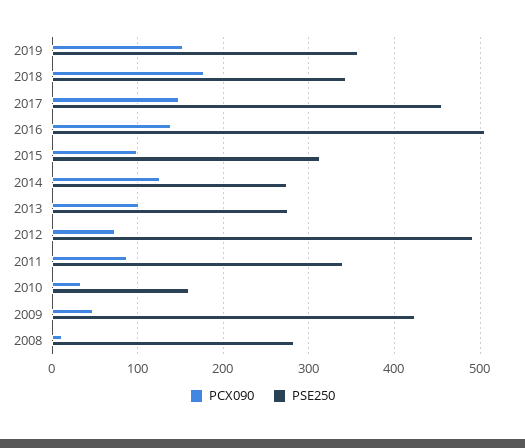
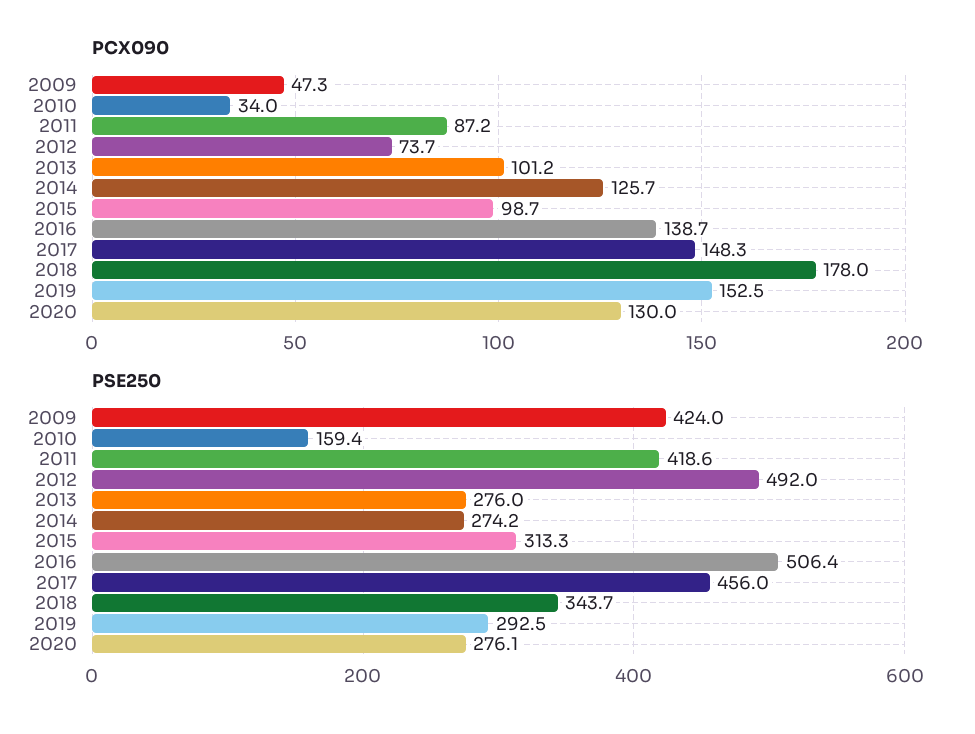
PSE250, 2019: 360 -> 292.5
PSE250, 2011: 340 -> 418.6
PCX090, 2008: 10 -> none
PSE250, 2008: 280 -> none
PCX090, 2020: none -> 130
PSE250, 2020: none -> 276.1

